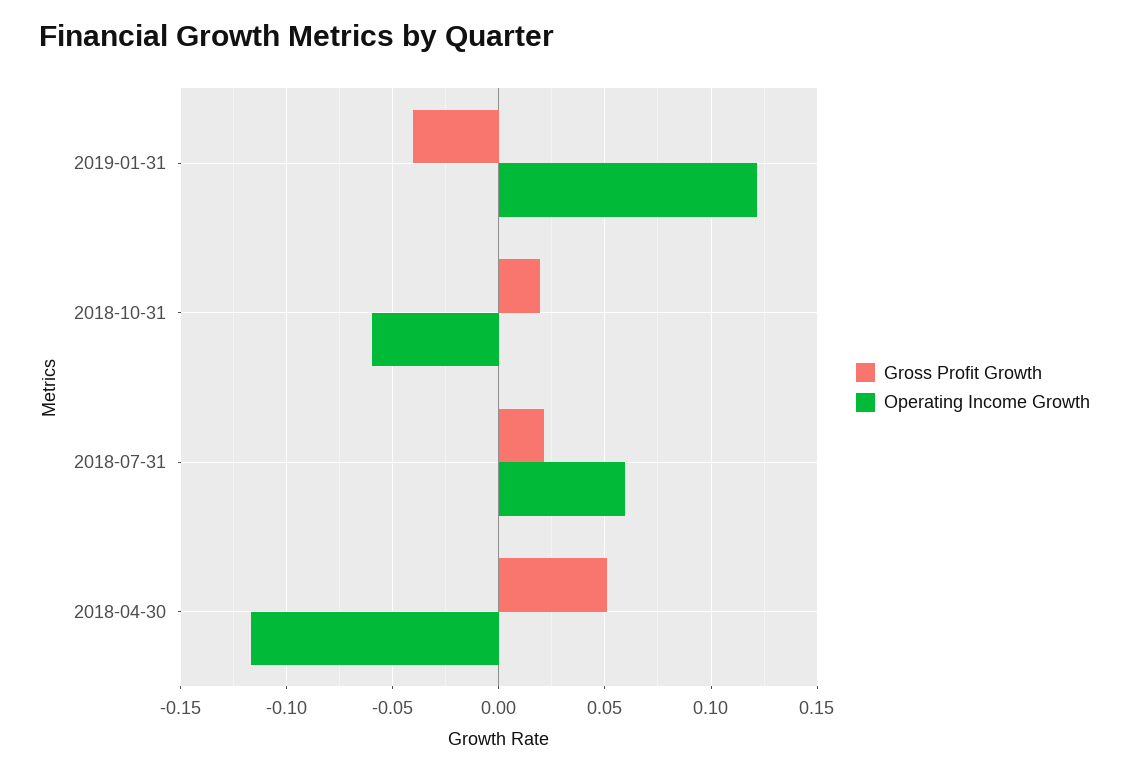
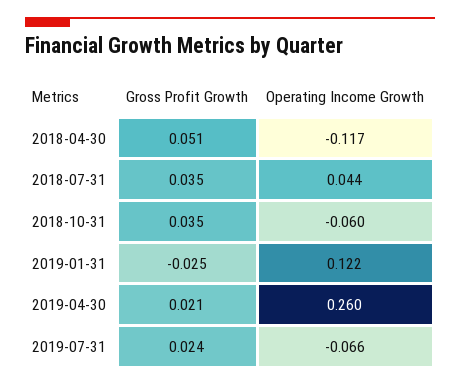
Gross Profit Growth, 2019-01-31: -0.04 -> -0.025
Gross Profit Growth, 2018-10-31: 0.02 -> 0.035
Gross Profit Growth, 2018-07-31: 0.02 -> 0.035
Operating Income Growth, 2018-07-31: 0.06 -> 0.044
Gross Profit Growth, 2019-04-30: none -> 0.021
Operating Income Growth, 2019-04-30: none -> 0.26
Gross Profit Growth, 2019-07-31: none -> 0.024
Operating Income Growth, 2019-07-31: none -> -0.066

